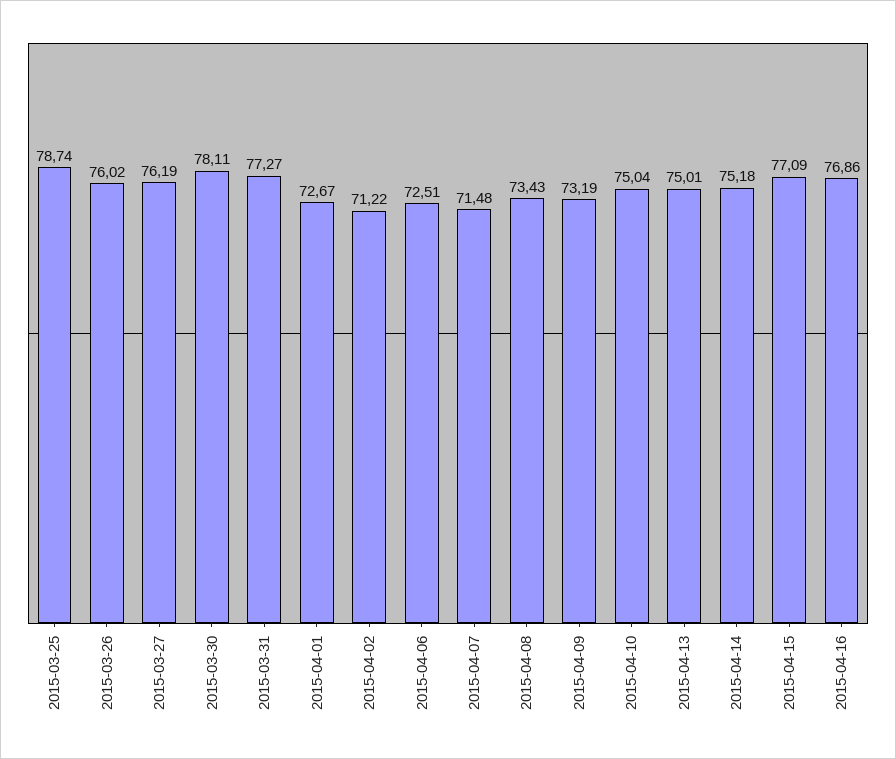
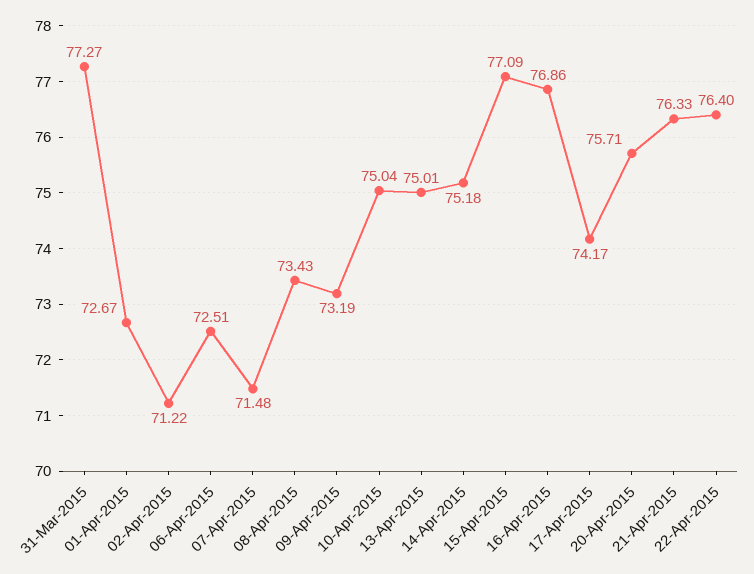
2015-03-25: 78.74 -> none
2015-03-26: 76.02 -> none
2015-03-27: 76.19 -> none
2015-03-30: 78.11 -> none
17-Apr-2015: none -> 74.17
20-Apr-2015: none -> 75.71
21-Apr-2015: none -> 76.33
22-Apr-2015: none -> 76.4

